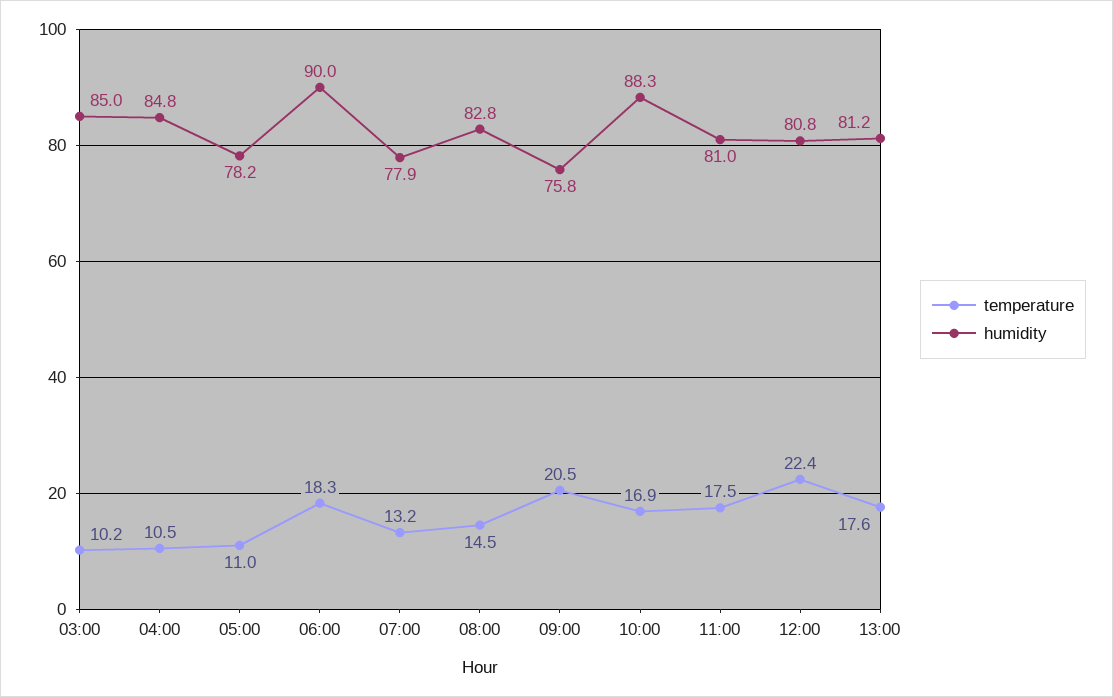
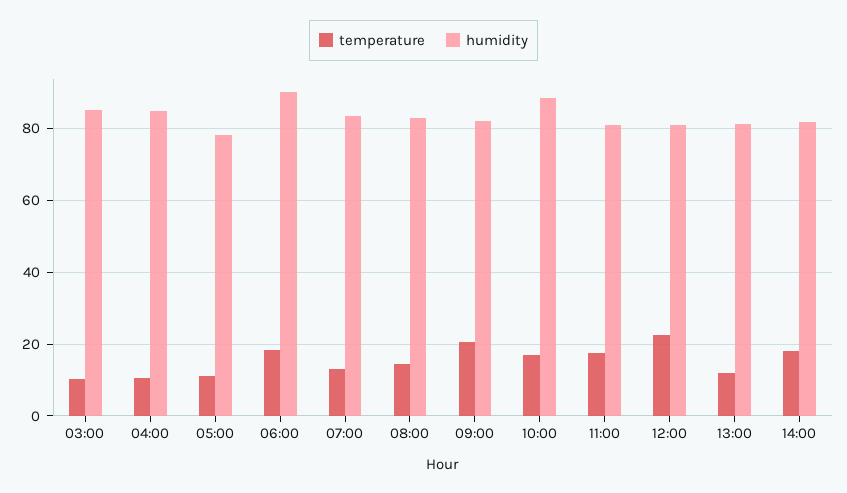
humidity, 07:00: 77.9 -> 84
humidity, 09:00: 75.8 -> 82
temperature, 13:00: 17.6 -> 12
temperature, 14:00: none -> 18
humidity, 14:00: none -> 82

